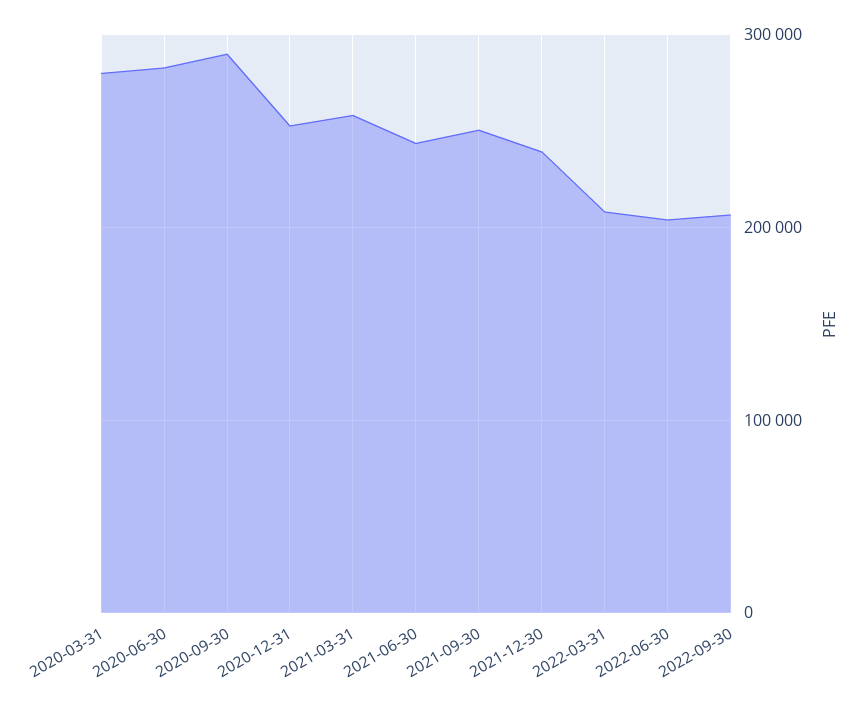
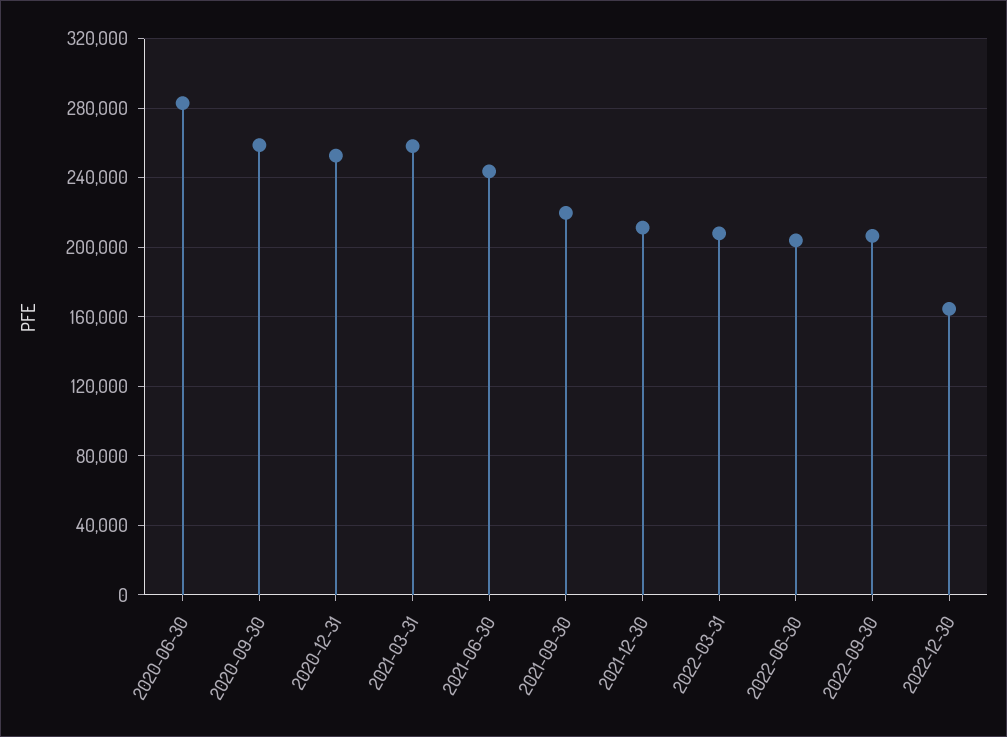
2020-03-31: 280000 -> none
2020-09-30: 290000 -> 260000
2021-09-30: 250000 -> 220000
2021-12-30: 240000 -> 210000
2022-12-30: none -> 165000

